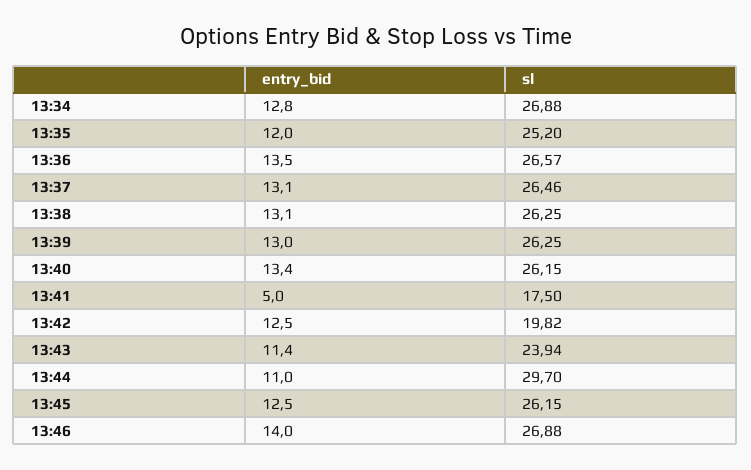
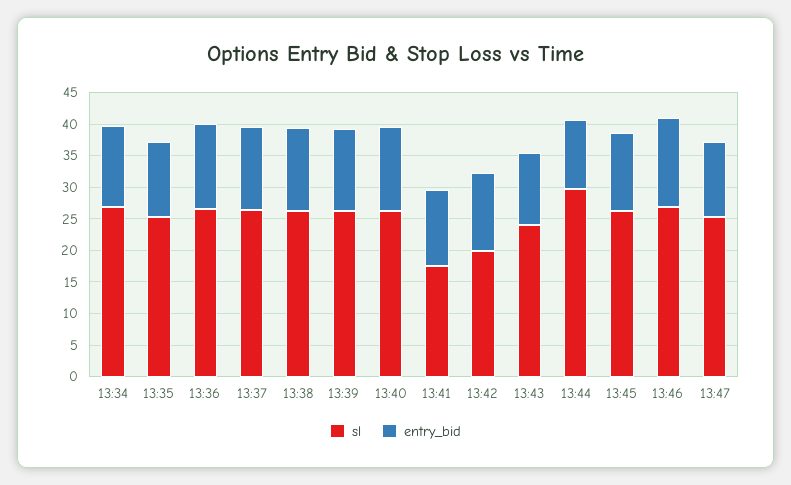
entry_bid, 13:41: 5 -> 12.5
sl, 13:47: none -> 25
entry_bid, 13:47: none -> 12.5

